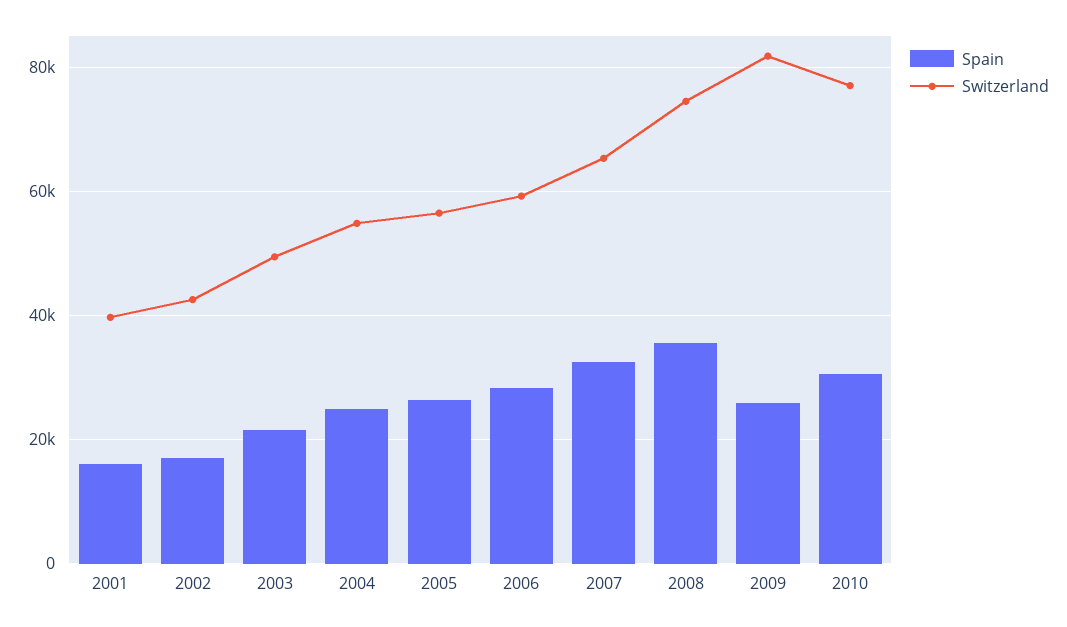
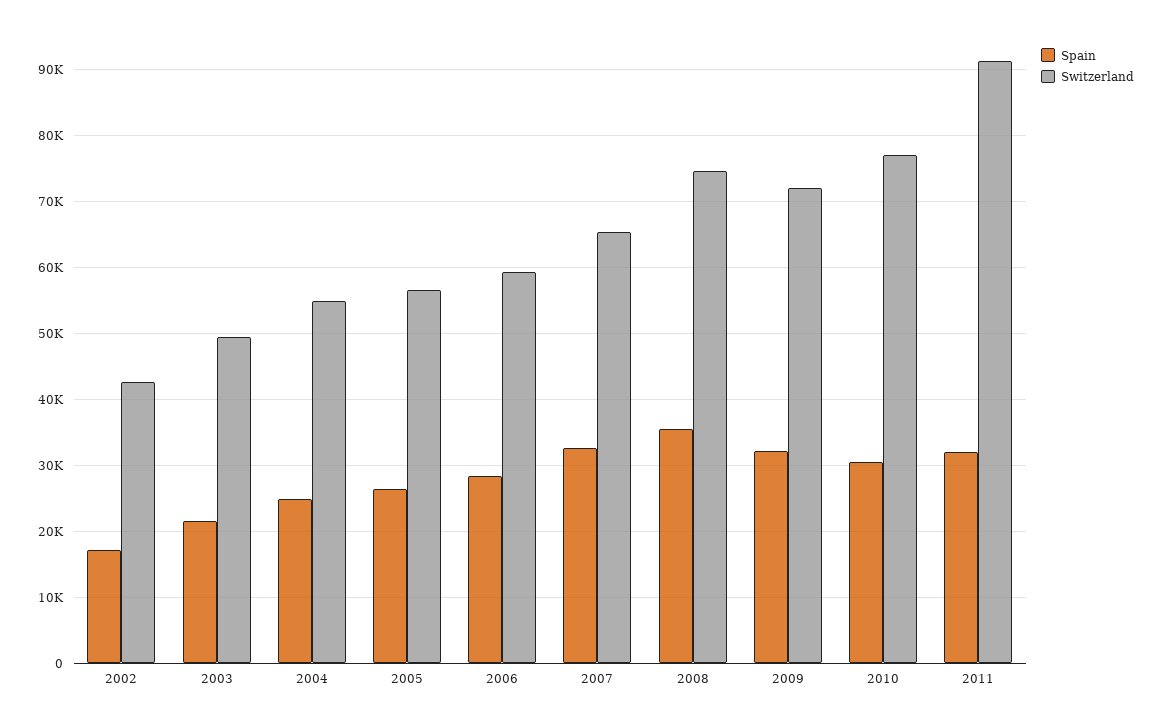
Spain, 2001: 16000 -> none
Switzerland, 2001: 40000 -> none
Spain, 2009: 26000 -> 32000
Switzerland, 2009: 82000 -> 72000
Spain, 2011: none -> 32000
Switzerland, 2011: none -> 91000

